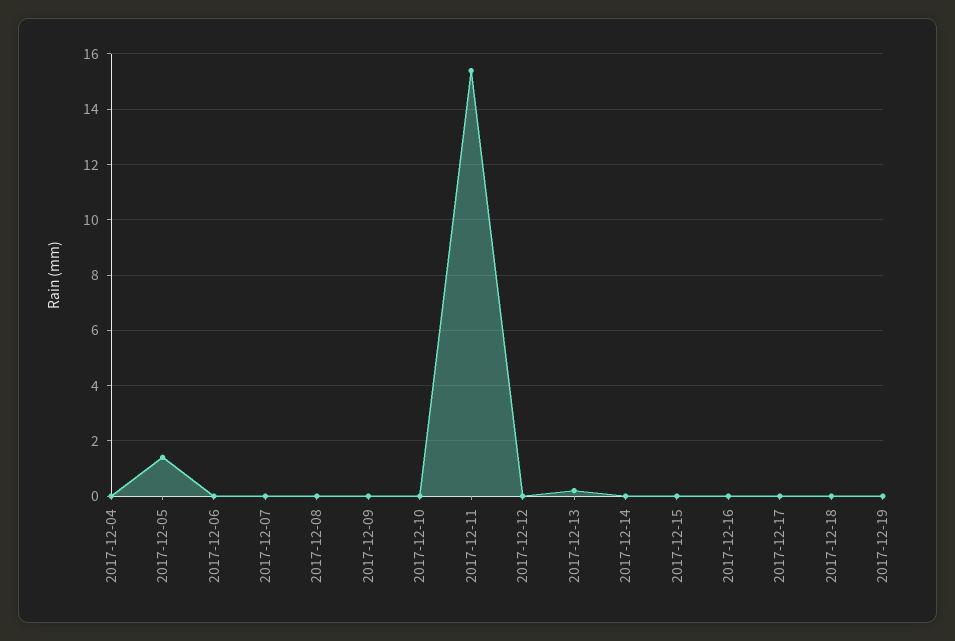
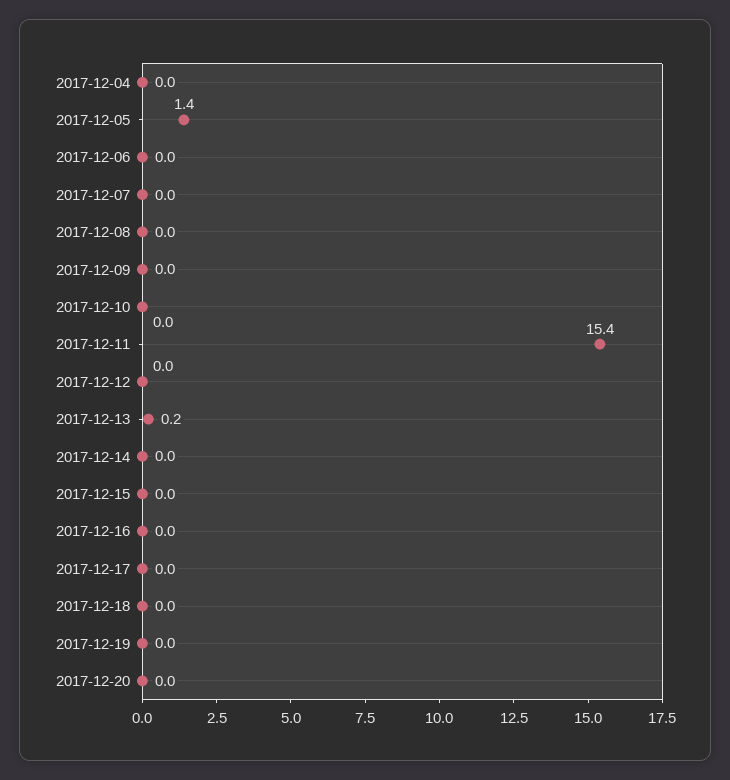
2017-12-20: none -> 0

